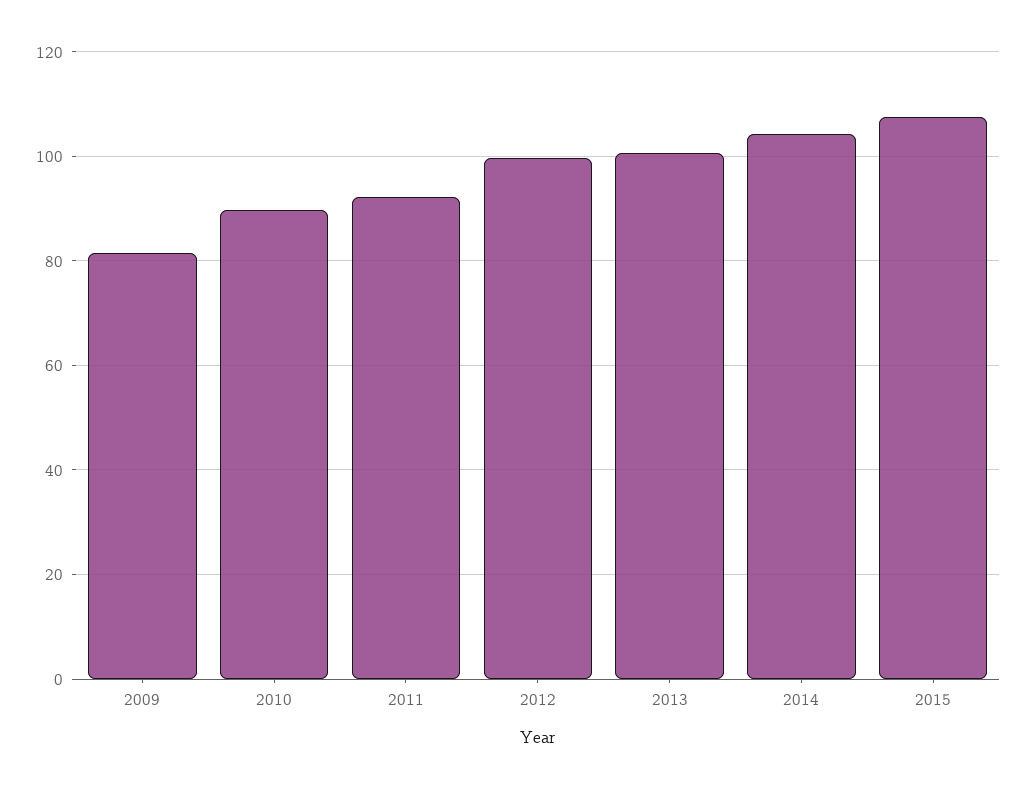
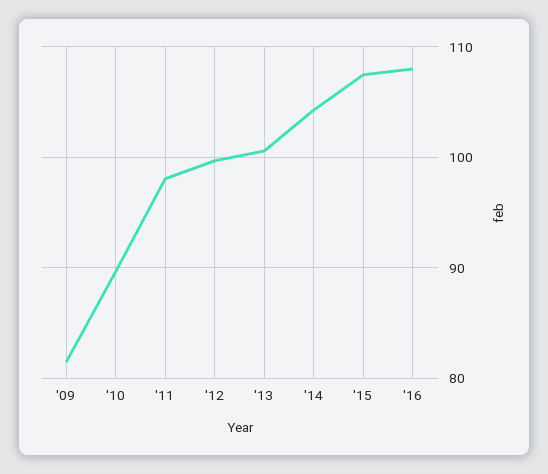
2011: 92 -> 98
'16: none -> 108

